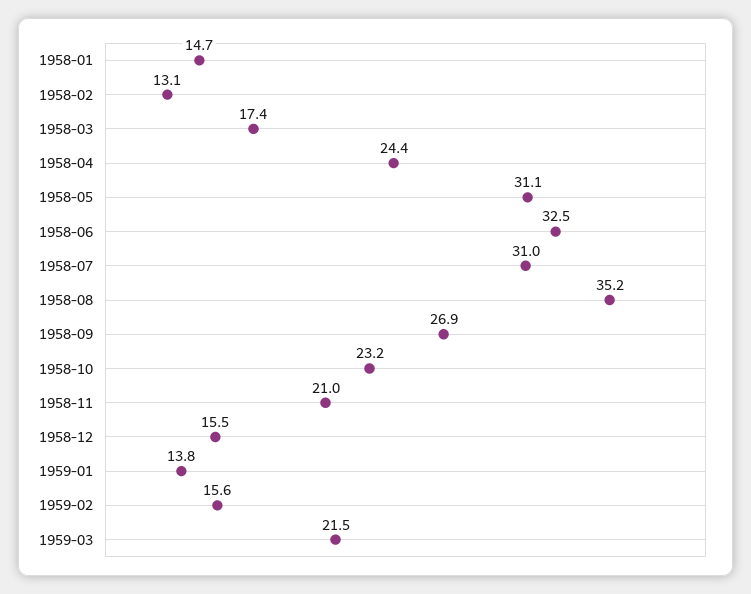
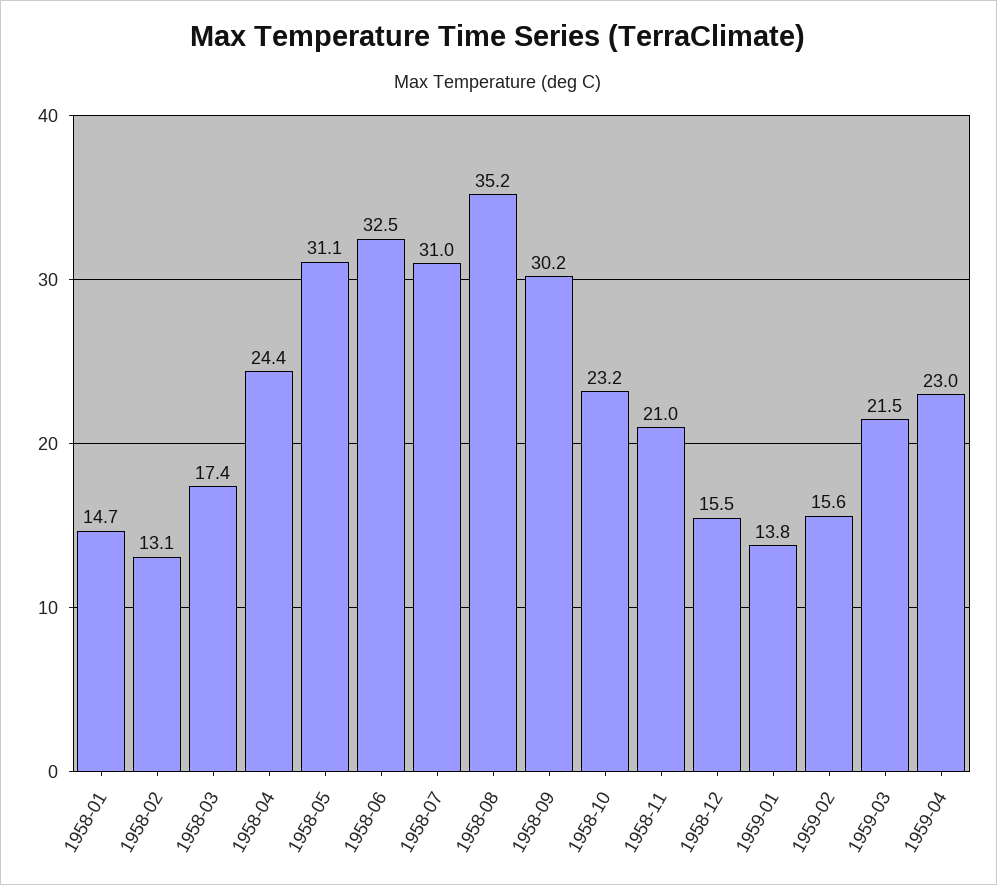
1958-09: 26.9 -> 30.2
1959-04: none -> 23

